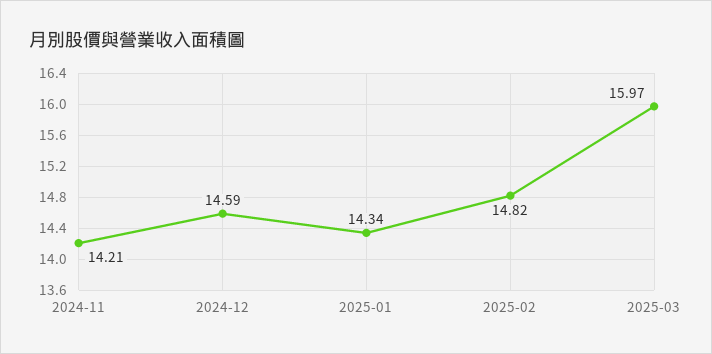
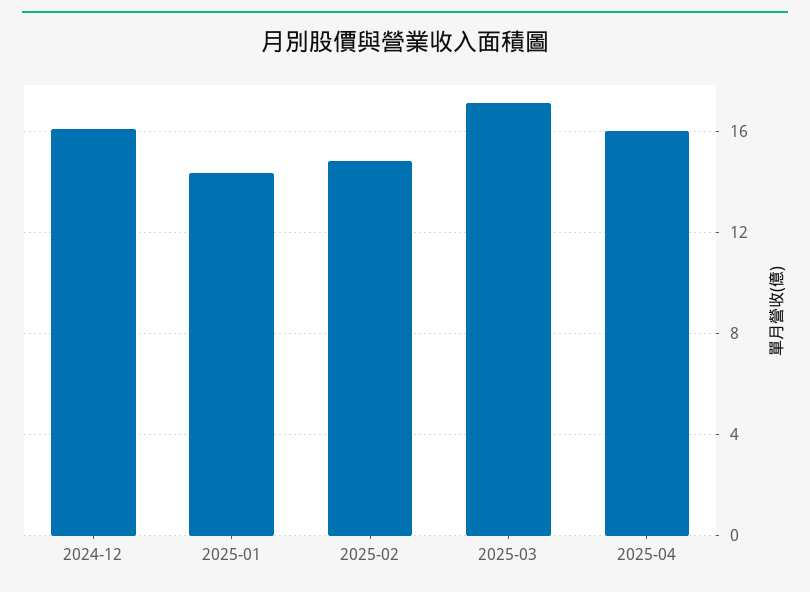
2024-11: 14.21 -> none
2024-12: 14.59 -> 16
2025-03: 15.97 -> 17
2025-04: none -> 16

